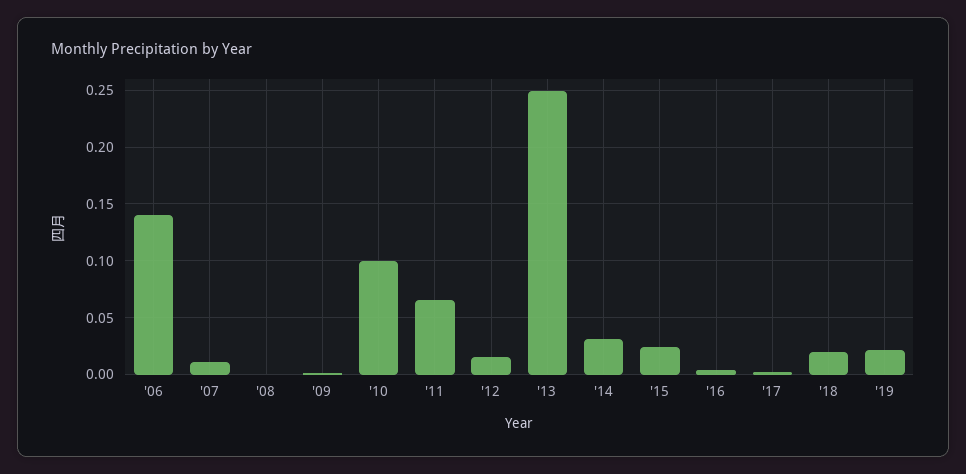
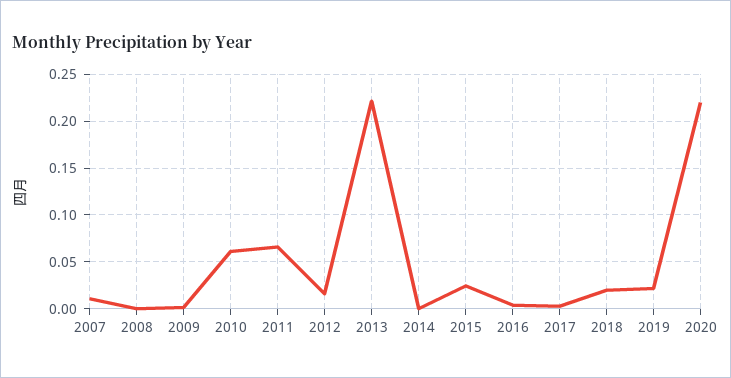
'06: 0.14 -> none
'10: 0.1 -> 0.06
'13: 0.25 -> 0.22
'14: 0.03 -> 0
2020: none -> 0.22

